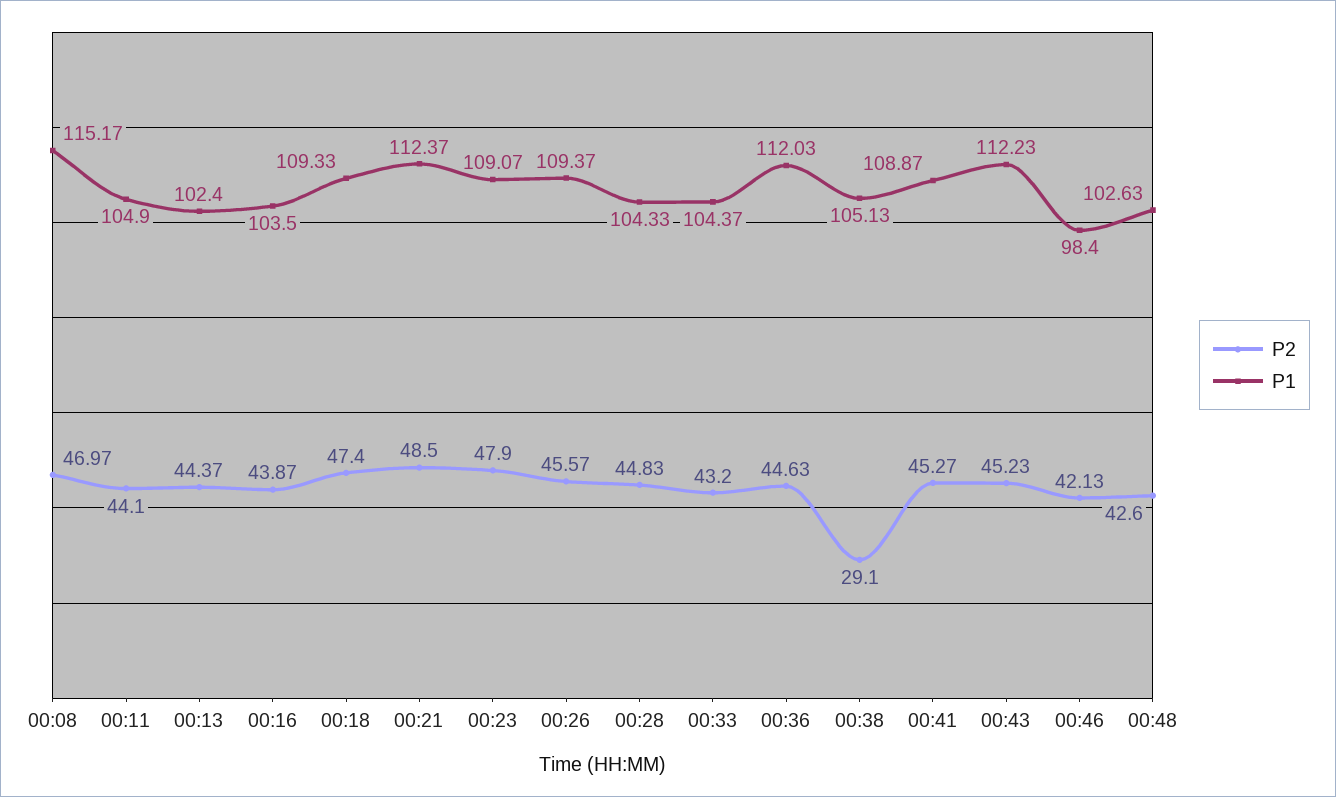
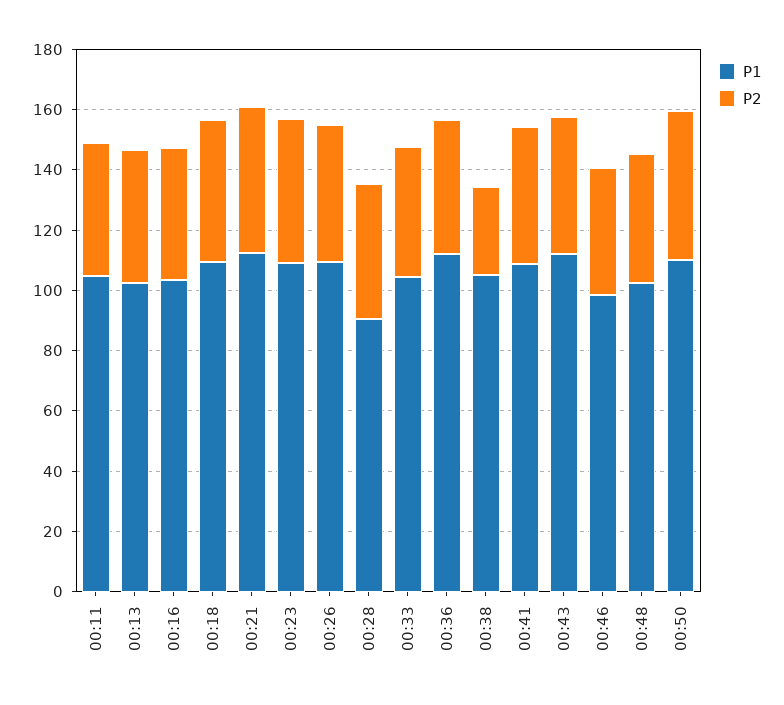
P2, 00:08: 46.97 -> none
P1, 00:08: 115.17 -> none
P1, 00:28: 104.33 -> 90
P1, 00:50: none -> 110
P2, 00:50: none -> 50

